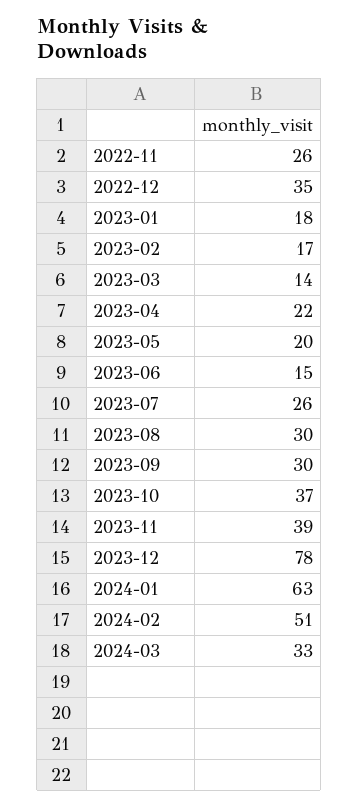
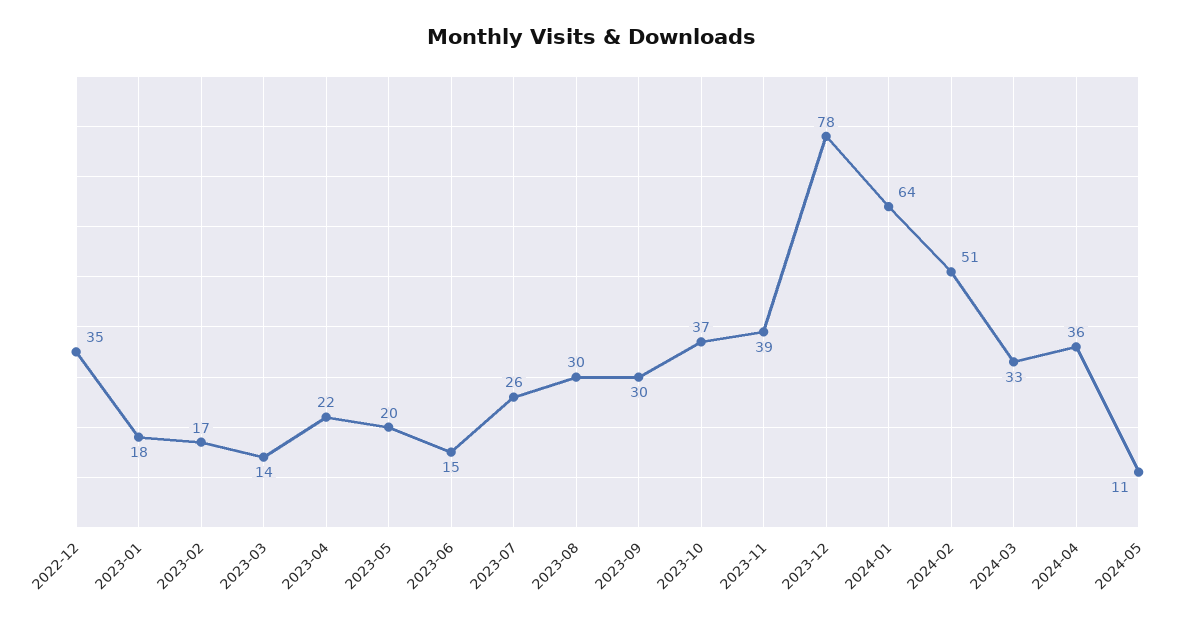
2022-11: 26 -> none
2024-01: 63 -> 64
2024-04: none -> 36
2024-05: none -> 11

